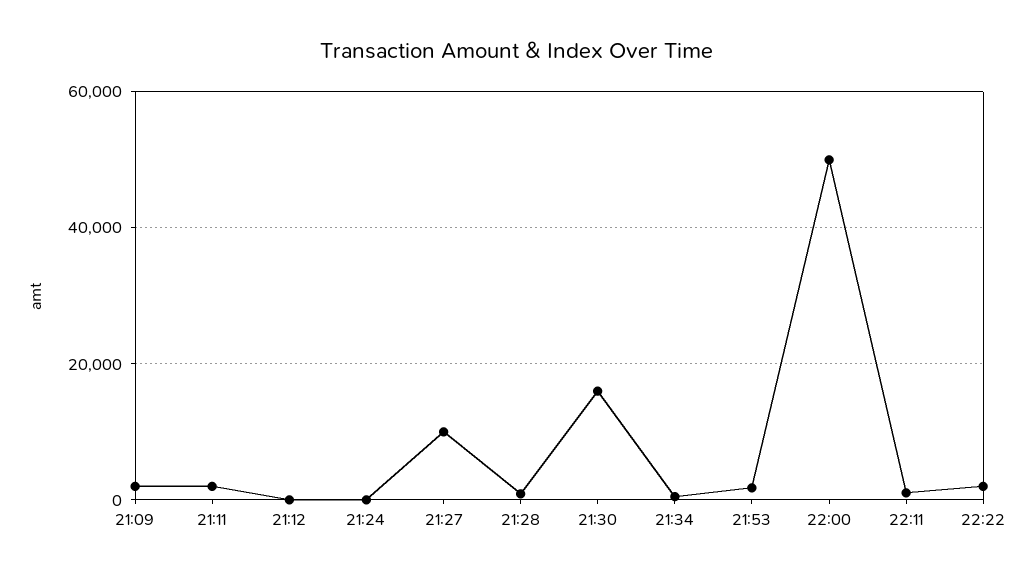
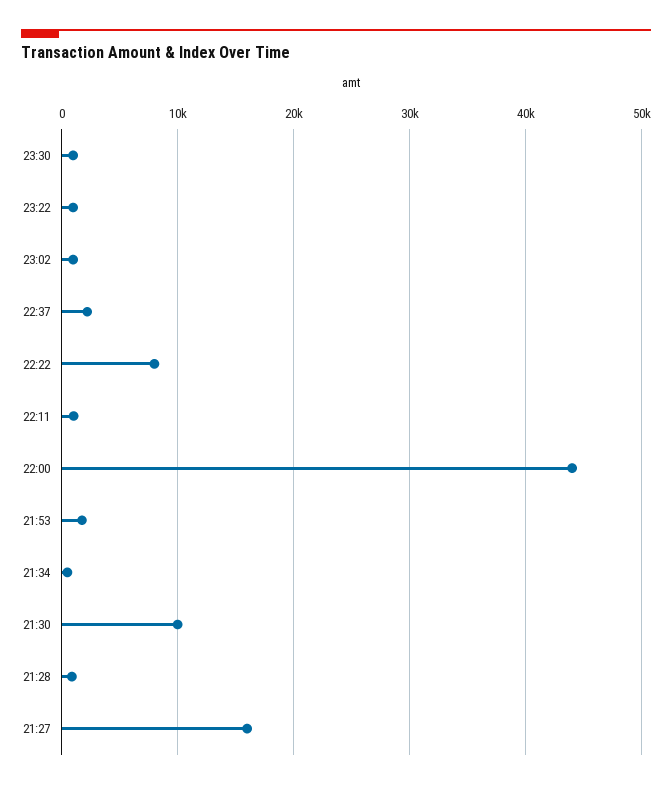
21:09: 2000 -> none
21:11: 2000 -> none
21:12: 0 -> none
21:24: 0 -> none
21:27: 10000 -> 16000
21:30: 16000 -> 10000
22:00: 50000 -> 44000
22:22: 2000 -> 8000
23:30: none -> 1000
23:22: none -> 1000
23:02: none -> 1000
22:37: none -> 2000

